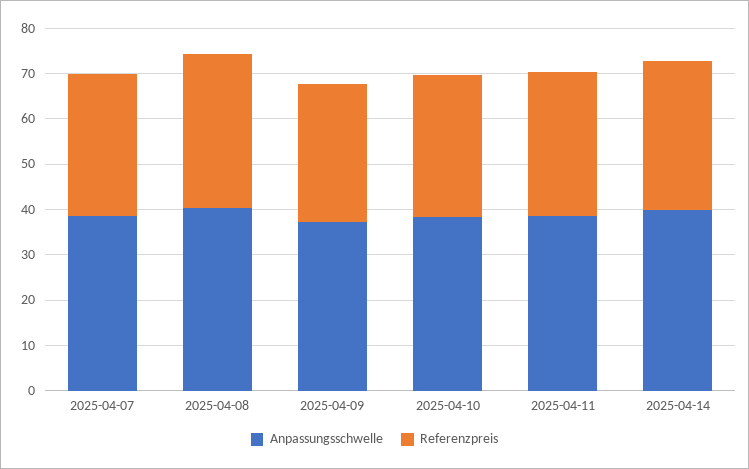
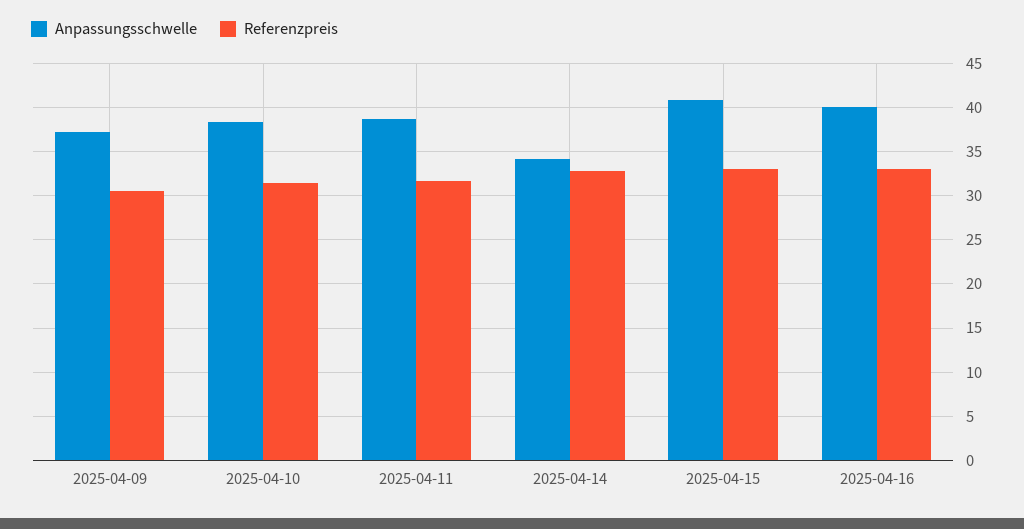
Anpassungsschwelle, 2025-04-07: 38 -> none
Referenzpreis, 2025-04-07: 32 -> none
Anpassungsschwelle, 2025-04-08: 40 -> none
Referenzpreis, 2025-04-08: 34 -> none
Anpassungsschwelle, 2025-04-14: 40 -> 34
Anpassungsschwelle, 2025-04-15: none -> 41
Referenzpreis, 2025-04-15: none -> 33
Anpassungsschwelle, 2025-04-16: none -> 40
Referenzpreis, 2025-04-16: none -> 33

